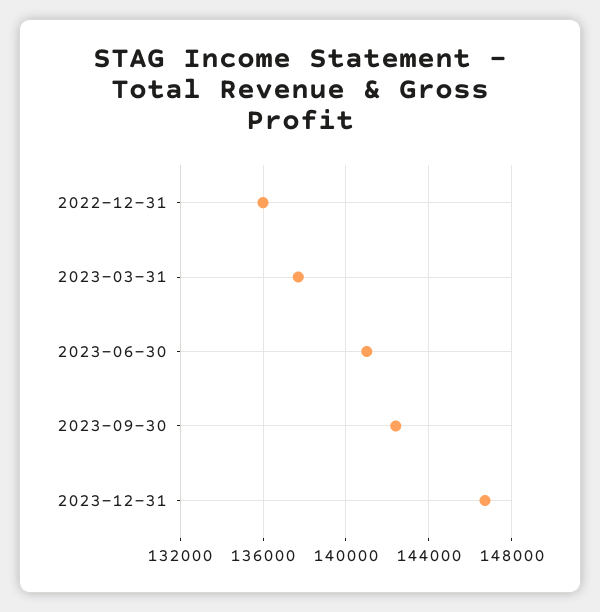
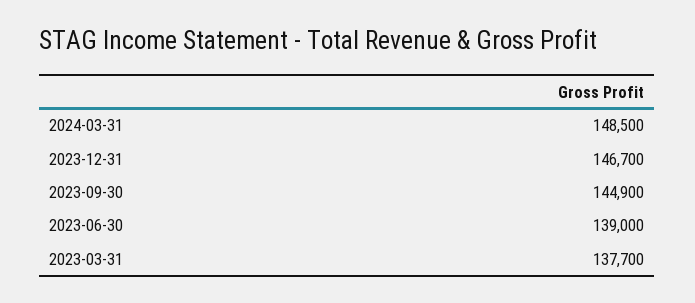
2022-12-31: 136000 -> none
2023-06-30: 141000 -> 139000
2023-09-30: 142500 -> 144900
2024-03-31: none -> 148500

